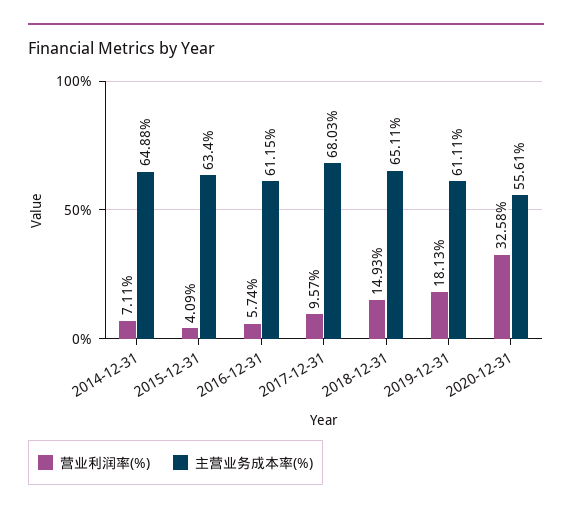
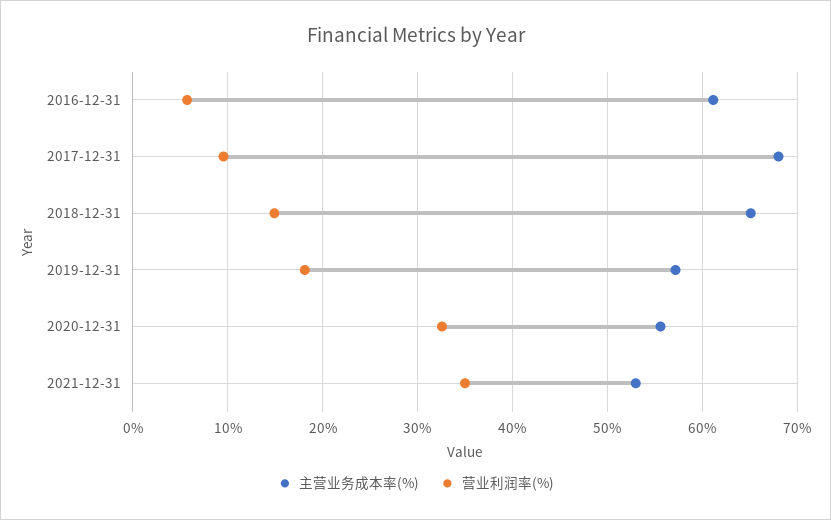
营业利润率(%), 2014-12-31: 7.11 -> none
主营业务成本率(%), 2014-12-31: 64.88 -> none
营业利润率(%), 2015-12-31: 4.09 -> none
主营业务成本率(%), 2015-12-31: 63.4 -> none
主营业务成本率(%), 2019-12-31: 61.11 -> 57
主营业务成本率(%), 2021-12-31: none -> 53
营业利润率(%), 2021-12-31: none -> 35

